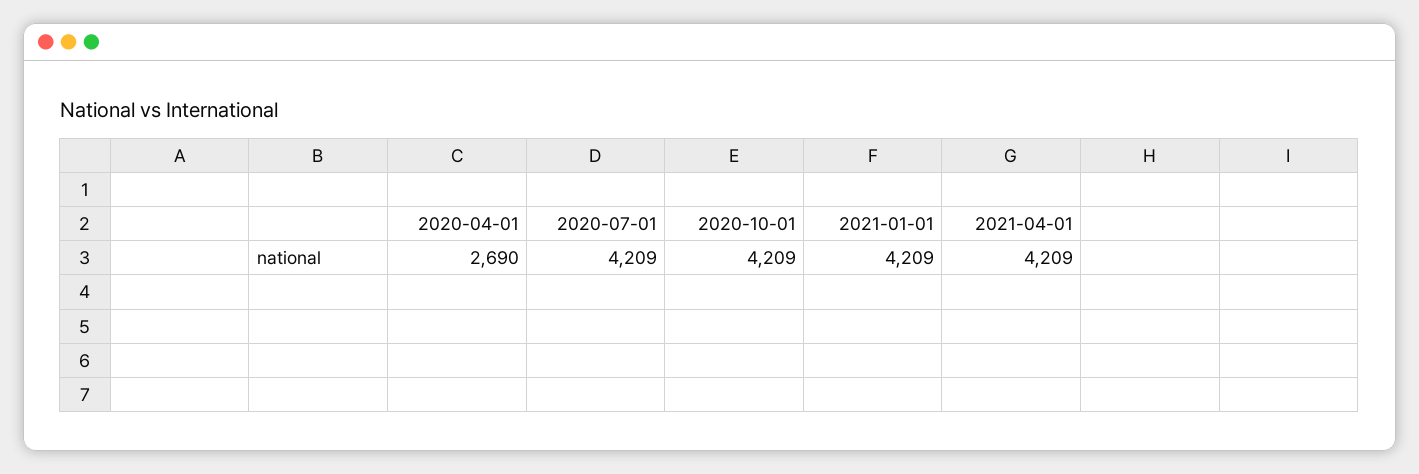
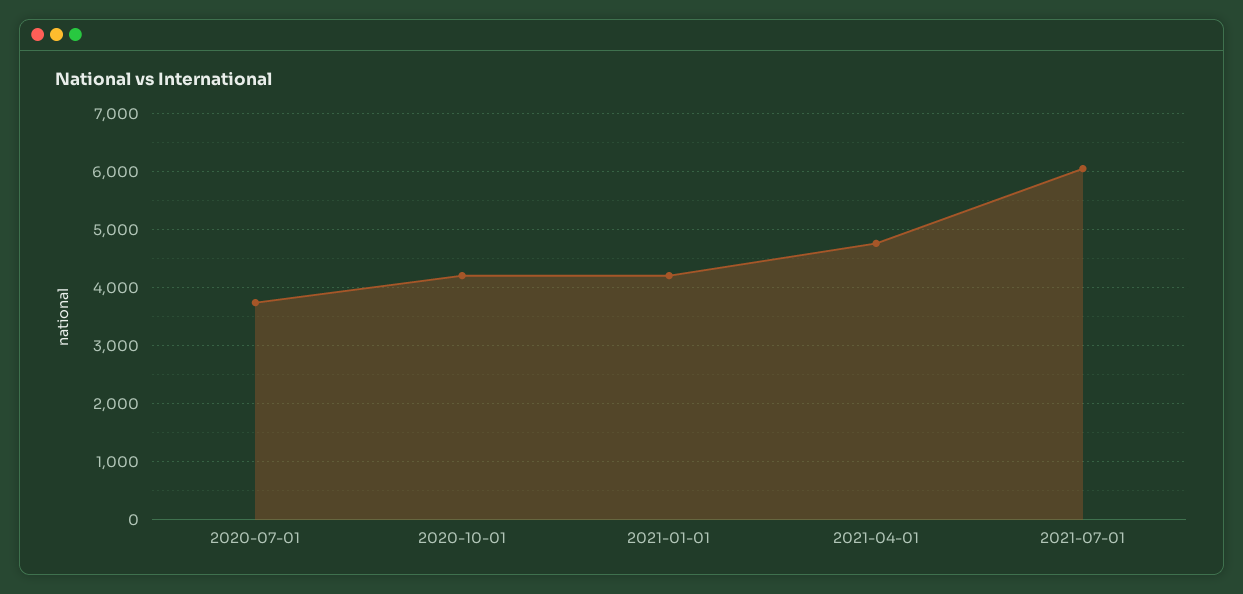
2020-04-01: 2690 -> none
2020-07-01: 4209 -> 3800
2021-04-01: 4209 -> 4800
2021-07-01: none -> 6000

